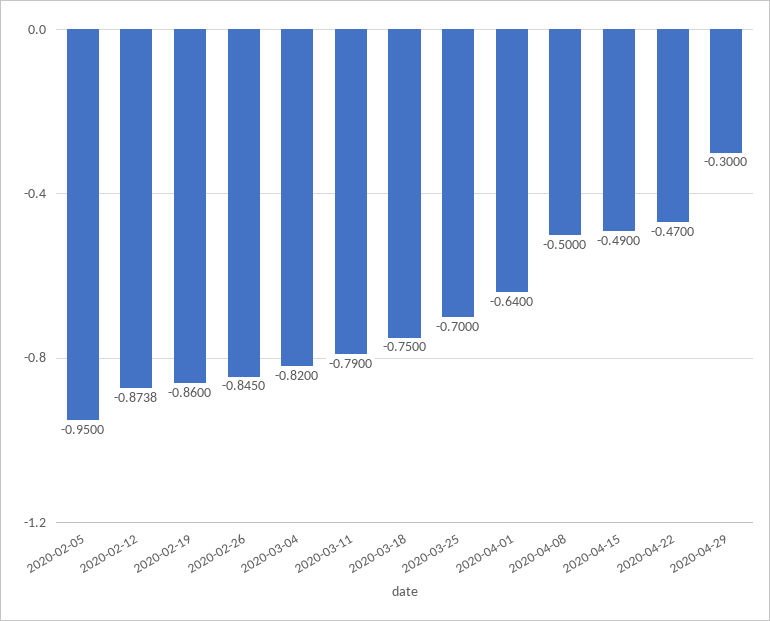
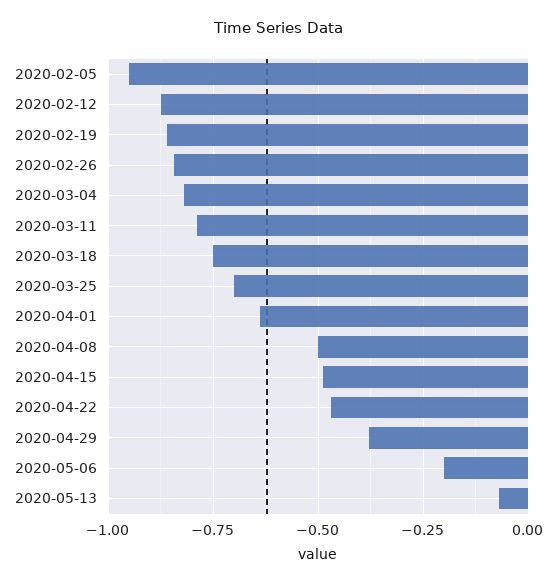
2020-04-29: -0.3 -> -0.375
2020-05-06: none -> -0.2
2020-05-13: none -> -0.075

